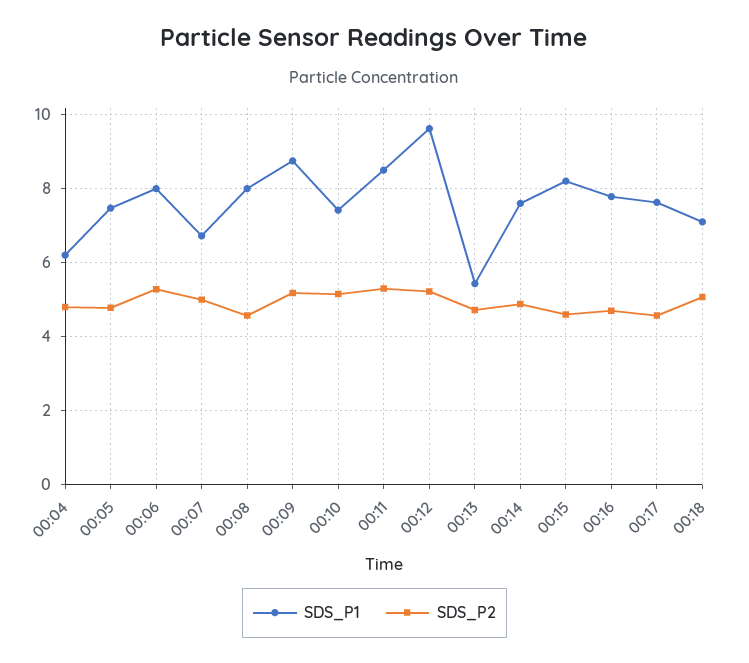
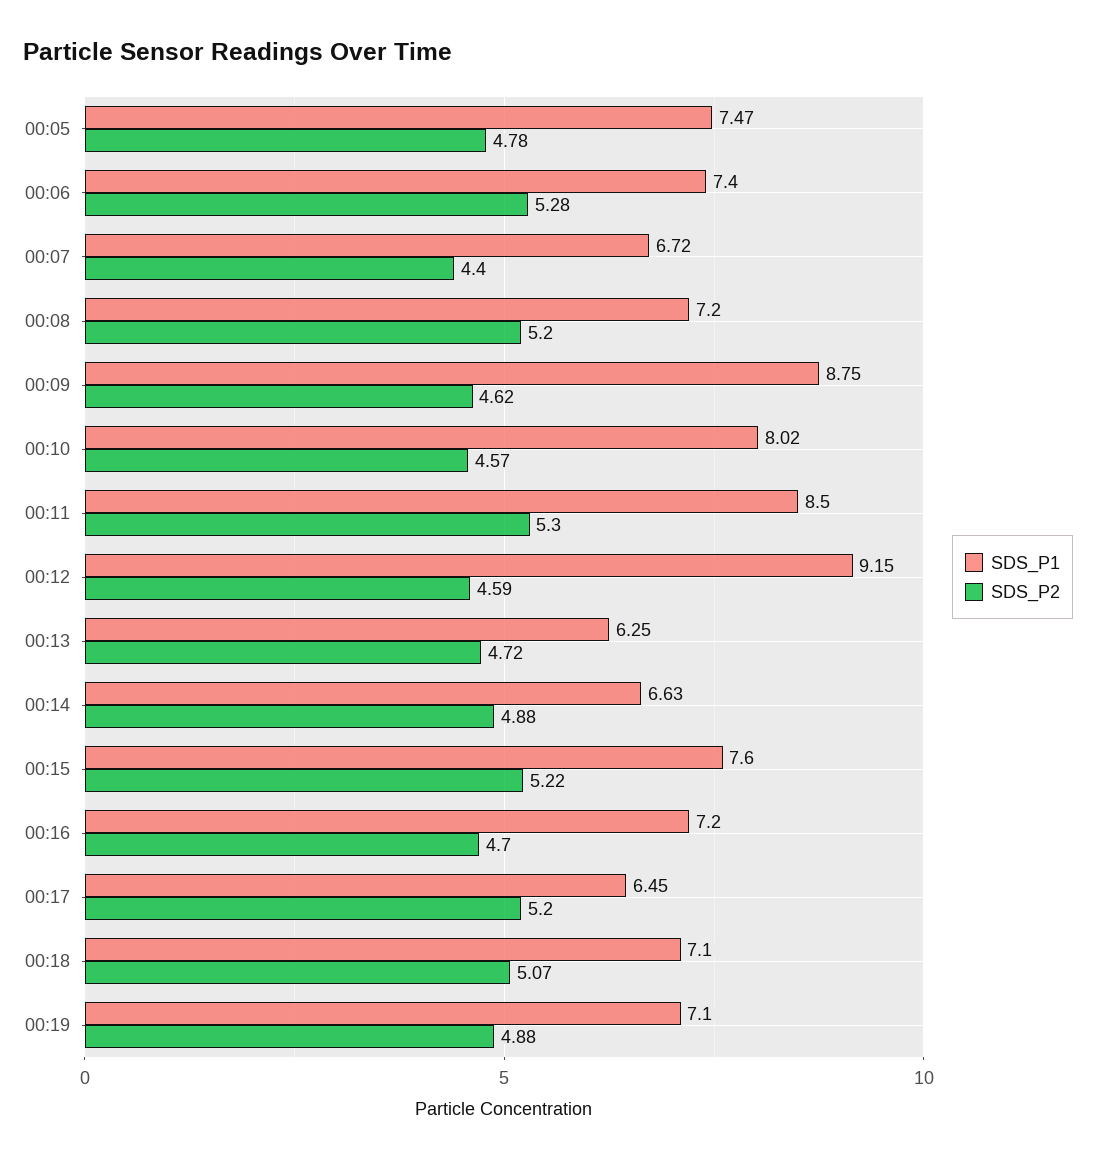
SDS_P1, 00:04: 6.2 -> none
SDS_P2, 00:04: 4.8 -> none
SDS_P1, 00:06: 8 -> 7.4
SDS_P2, 00:07: 5 -> 4.4
SDS_P1, 00:08: 8 -> 7.2
SDS_P2, 00:08: 4.6 -> 5.2
SDS_P2, 00:09: 5.2 -> 4.62
SDS_P1, 00:10: 7.4 -> 8.02
SDS_P2, 00:10: 5.2 -> 4.57
SDS_P1, 00:12: 9.6 -> 9.15
SDS_P2, 00:12: 5.2 -> 4.59
SDS_P1, 00:13: 5.4 -> 6.25
SDS_P1, 00:14: 7.6 -> 6.63
SDS_P1, 00:15: 8.2 -> 7.6
SDS_P2, 00:15: 4.6 -> 5.22
SDS_P1, 00:16: 7.8 -> 7.2
SDS_P1, 00:17: 7.6 -> 6.45
SDS_P2, 00:17: 4.6 -> 5.2
SDS_P1, 00:19: none -> 7.1
SDS_P2, 00:19: none -> 4.88

